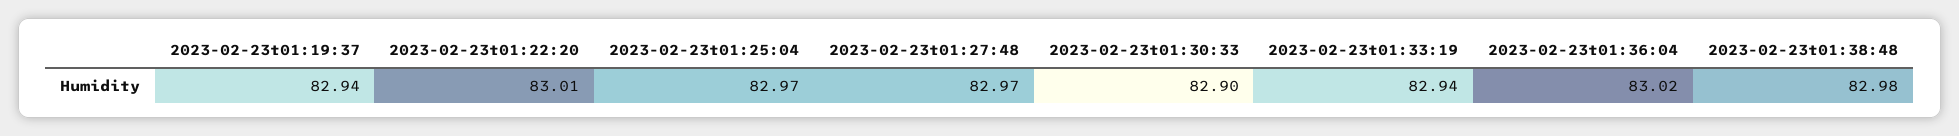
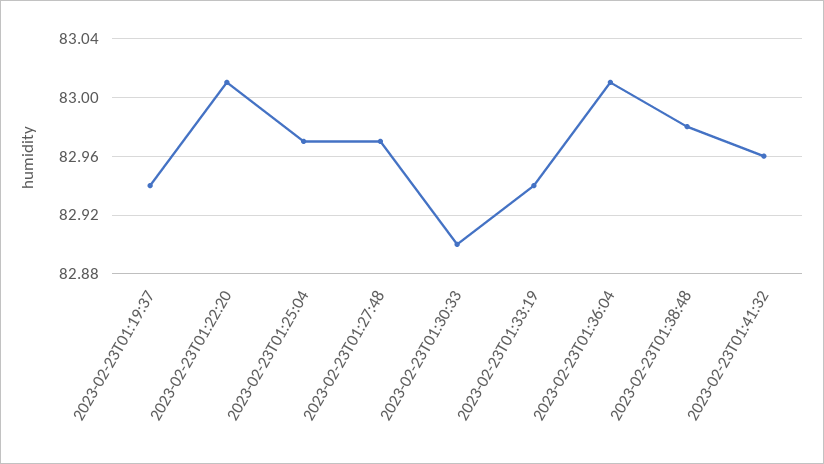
2023-02-23t01:36:04: 83.02 -> 83.01
2023-02-23T01:41:32: none -> 82.96

